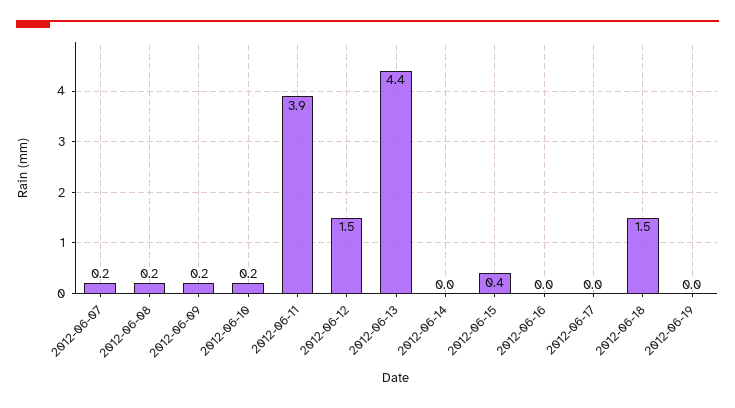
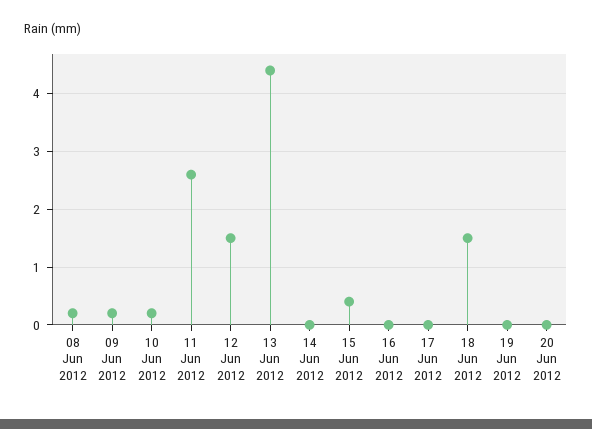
2012-06-07: 0.2 -> none
2012-06-11: 3.9 -> 2.5
20 Jun 2012: none -> 0

